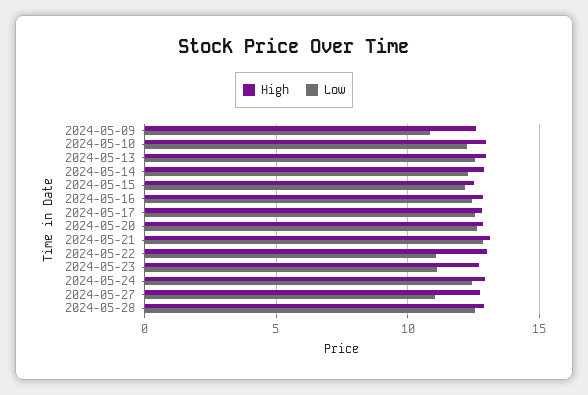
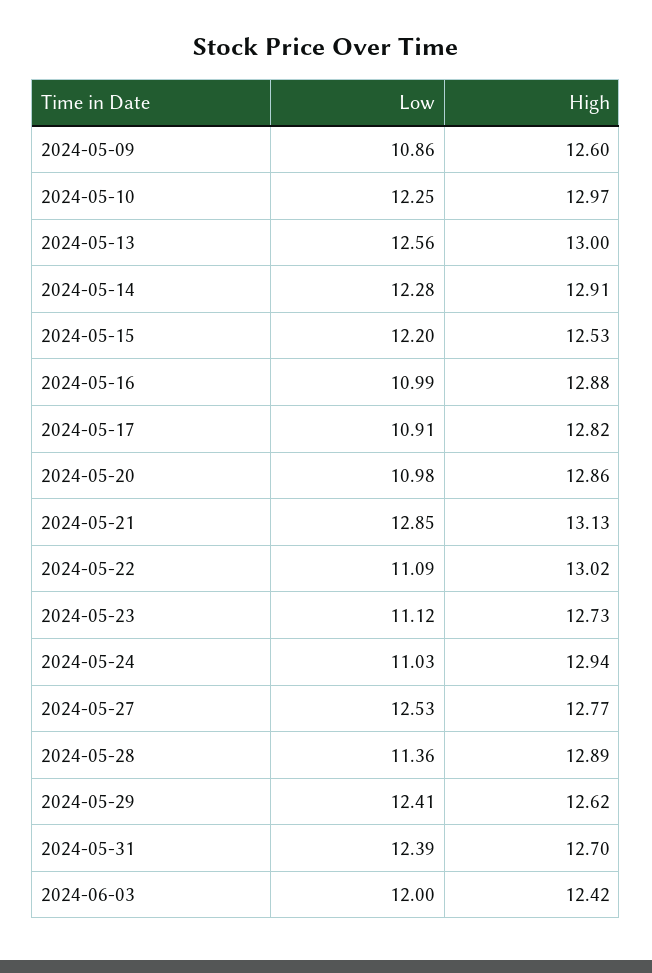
Low, 2024-05-16: 12.5 -> 10.99
Low, 2024-05-17: 12.5 -> 10.91
Low, 2024-05-20: 12.5 -> 10.98
Low, 2024-05-24: 12.5 -> 11.03
Low, 2024-05-27: 11 -> 12.53
Low, 2024-05-28: 12.5 -> 11.36
Low, 2024-05-29: none -> 12.41
High, 2024-05-29: none -> 12.62
Low, 2024-05-31: none -> 12.39
High, 2024-05-31: none -> 12.7
Low, 2024-06-03: none -> 12
High, 2024-06-03: none -> 12.42

